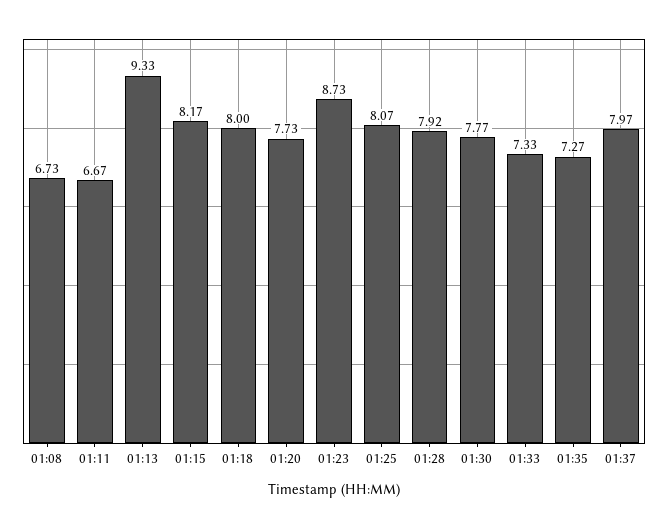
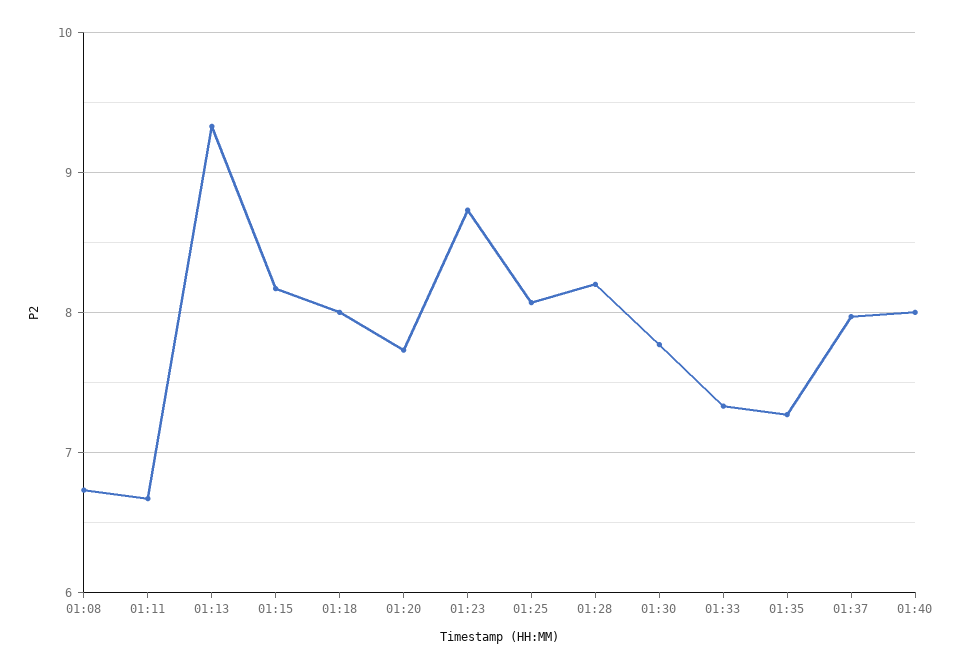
01:28: 7.92 -> 8.2
01:40: none -> 8

